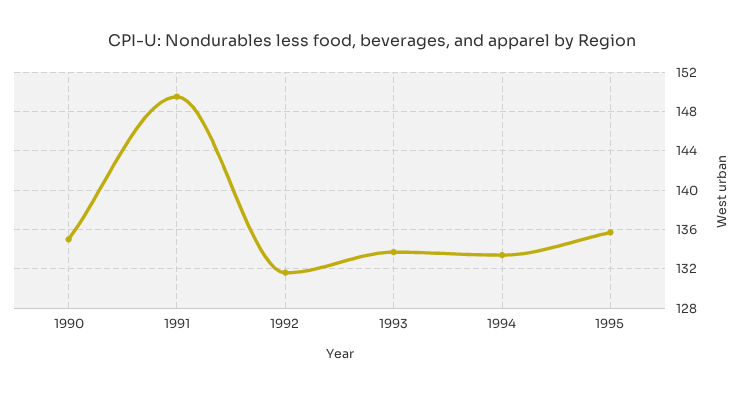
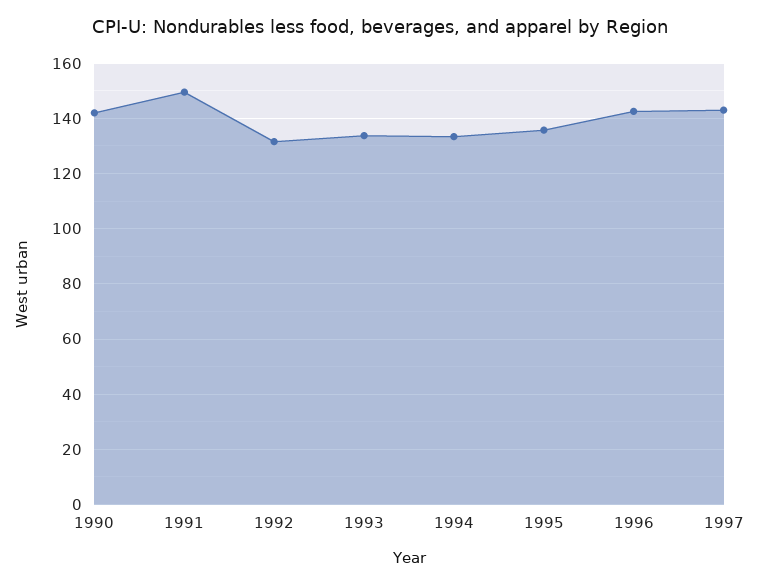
1990: 135 -> 142.5
1996: none -> 142.5
1997: none -> 142.5

